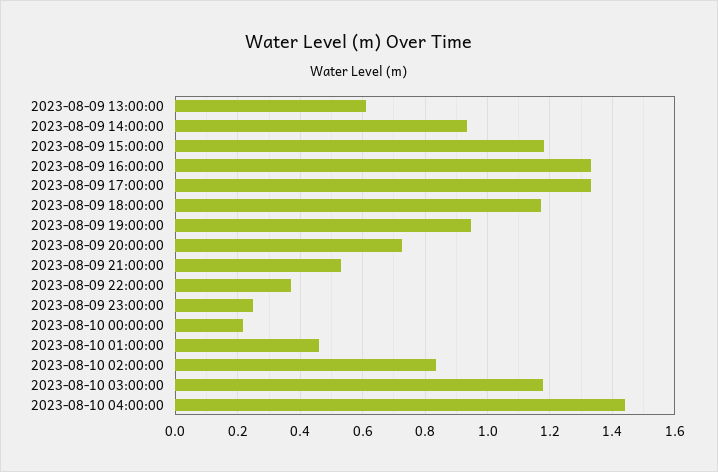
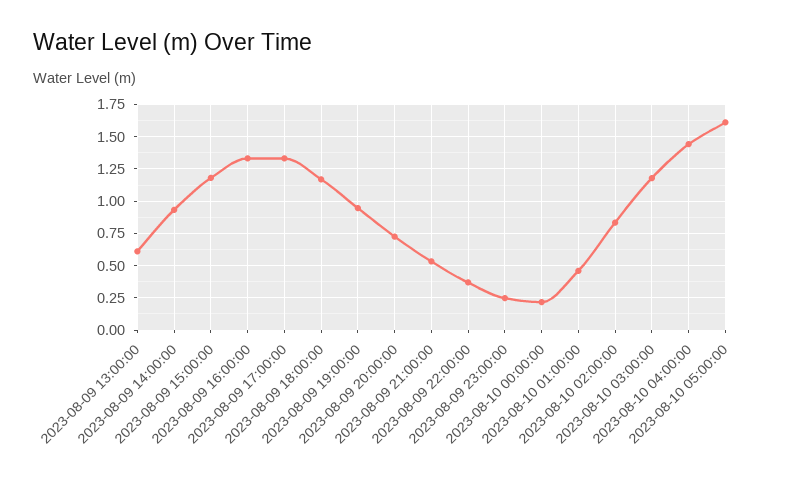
2023-08-10 05:00:00: none -> 1.6

